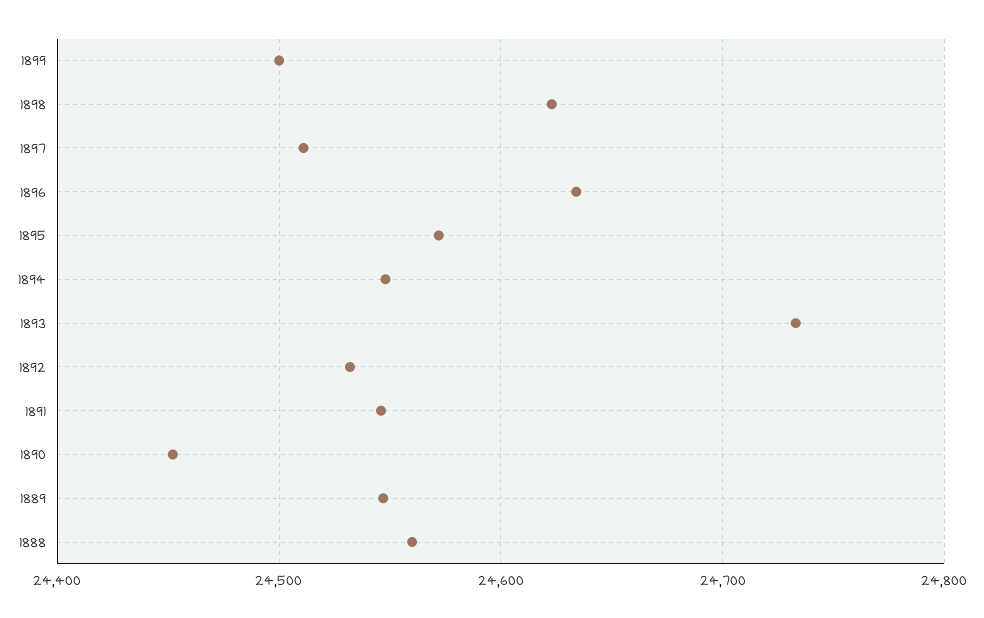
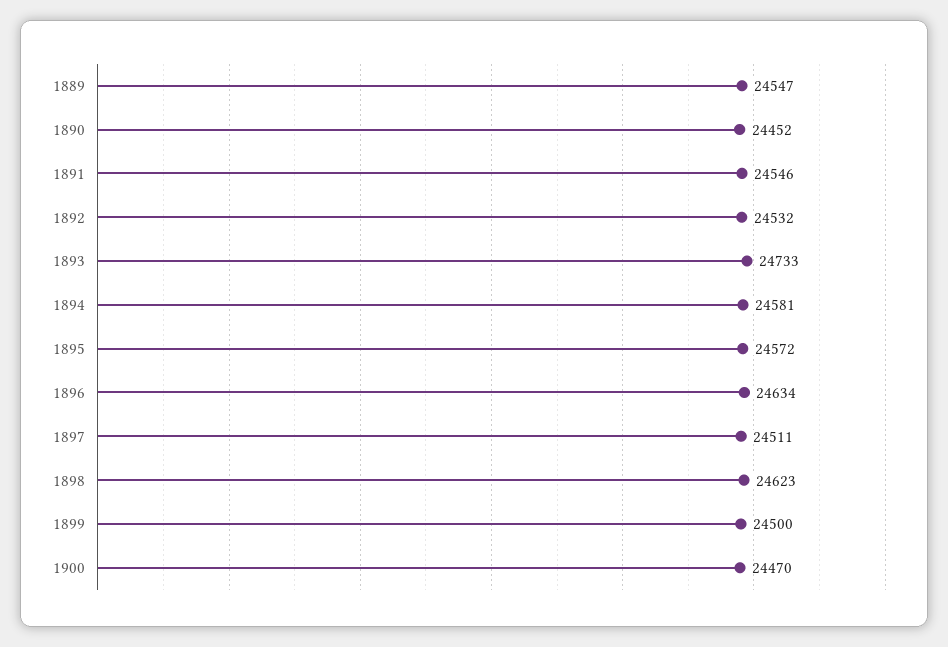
1894: 24550 -> 24581
1888: 24560 -> none
1900: none -> 24470

